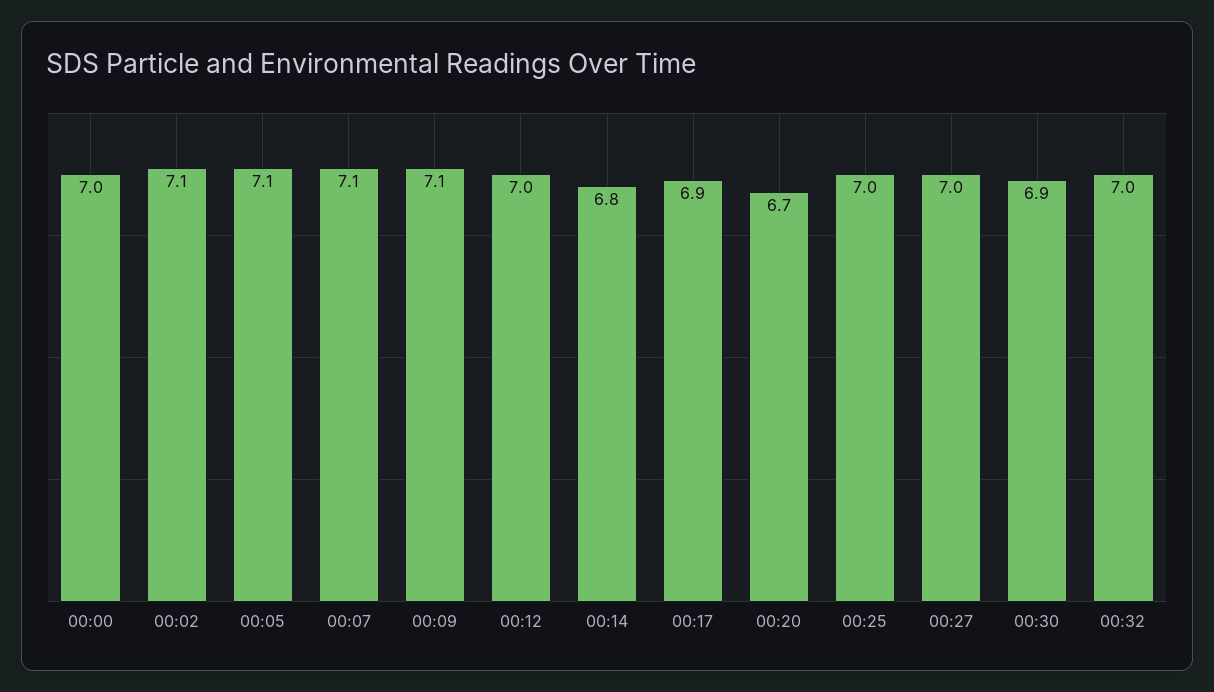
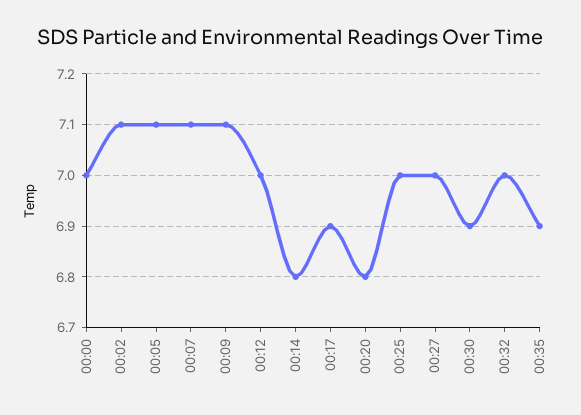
00:20: 6.7 -> 6.8
00:35: none -> 6.9

